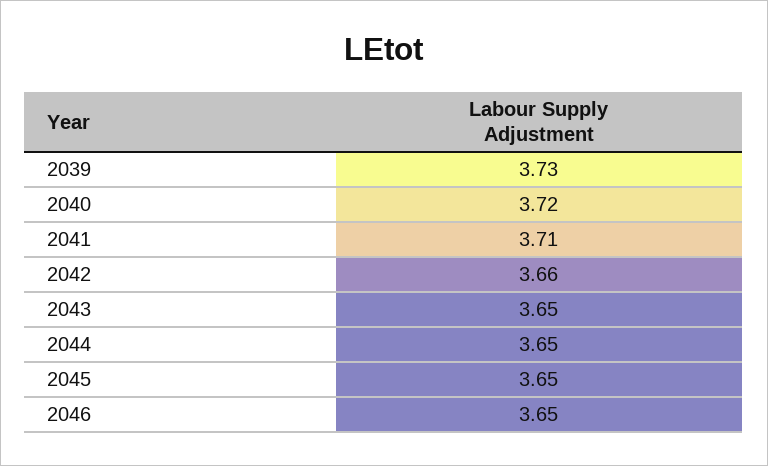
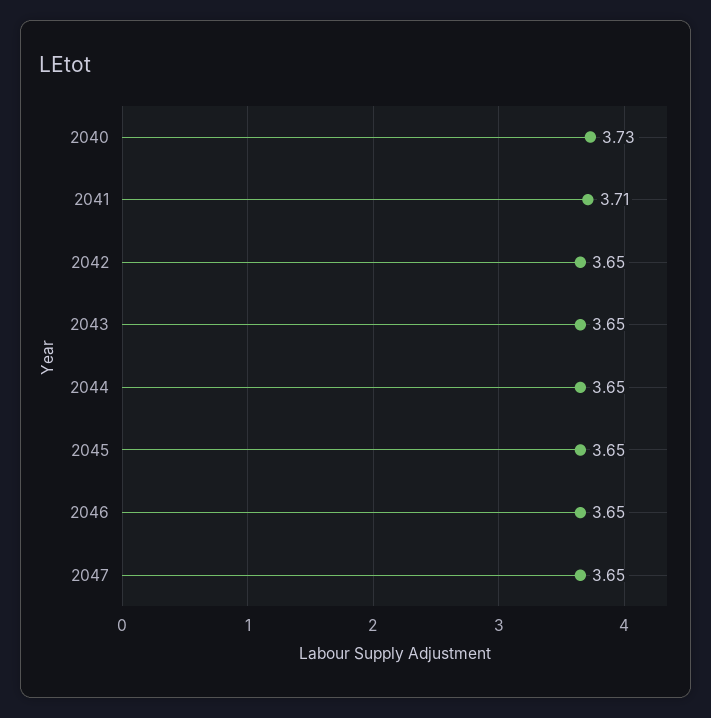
2039: 3.73 -> none
2040: 3.72 -> 3.73
2042: 3.66 -> 3.65
2047: none -> 3.65

